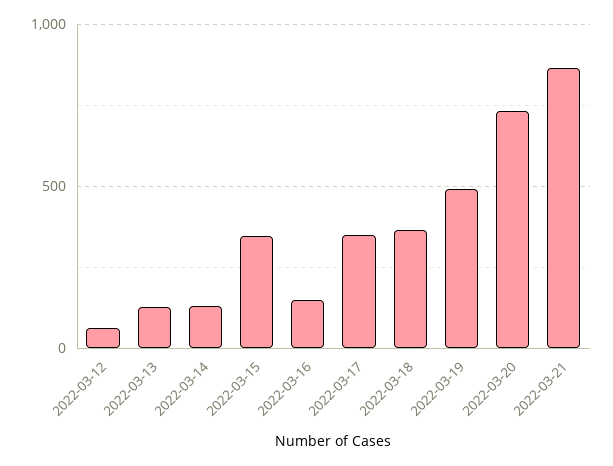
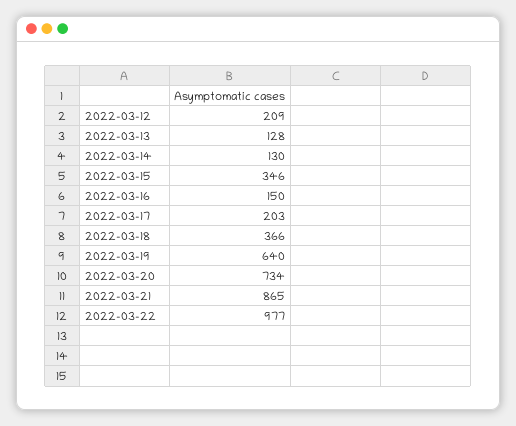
2022-03-12: 50 -> 209
2022-03-17: 350 -> 203
2022-03-19: 500 -> 640
2022-03-22: none -> 977

